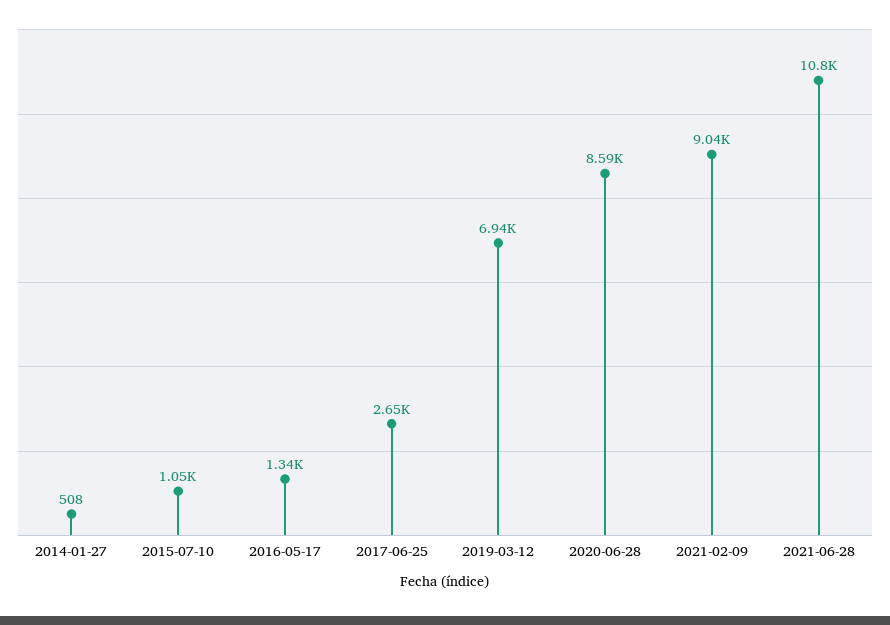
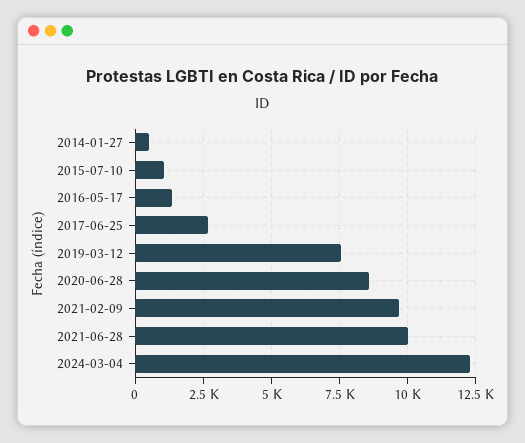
2019-03-12: 6940 -> 7500
2021-02-09: 9040 -> 9750
2021-06-28: 10800 -> 10000
2024-03-04: none -> 12250

